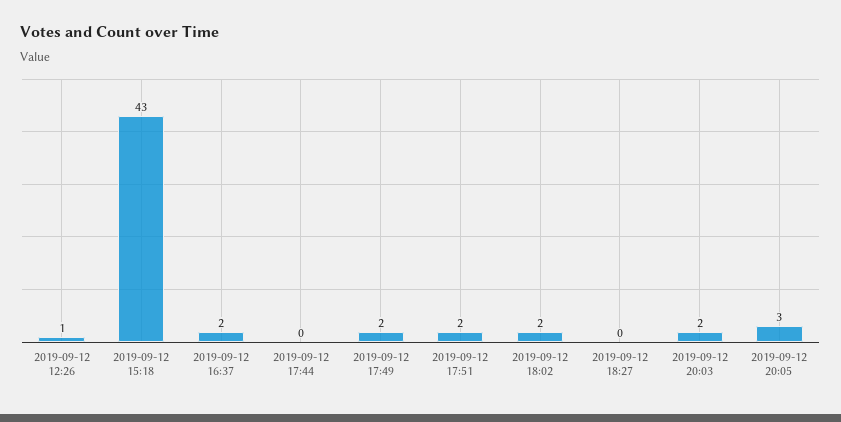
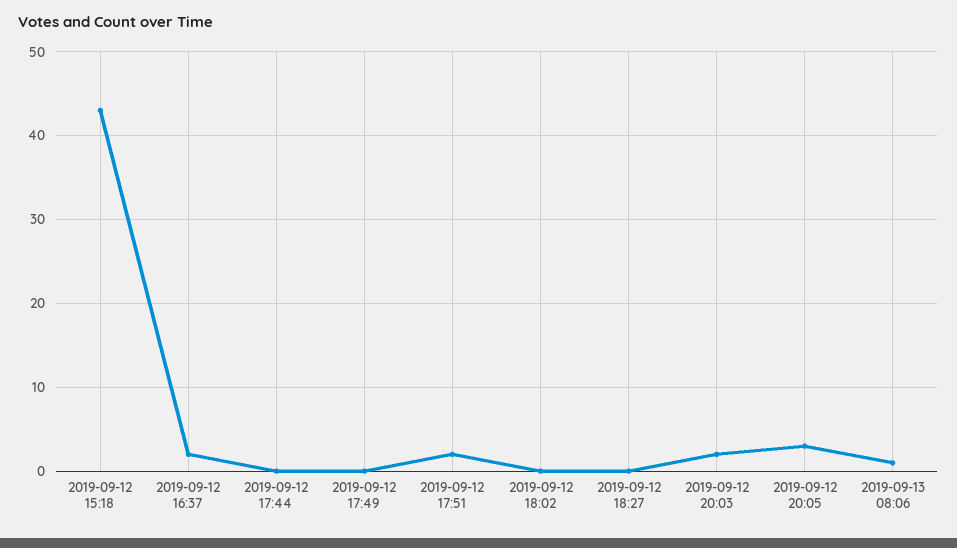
2019-09-12 12:26: 1 -> none
2019-09-12 17:49: 2 -> 0
2019-09-12 18:02: 2 -> 0
2019-09-13 08:06: none -> 1

